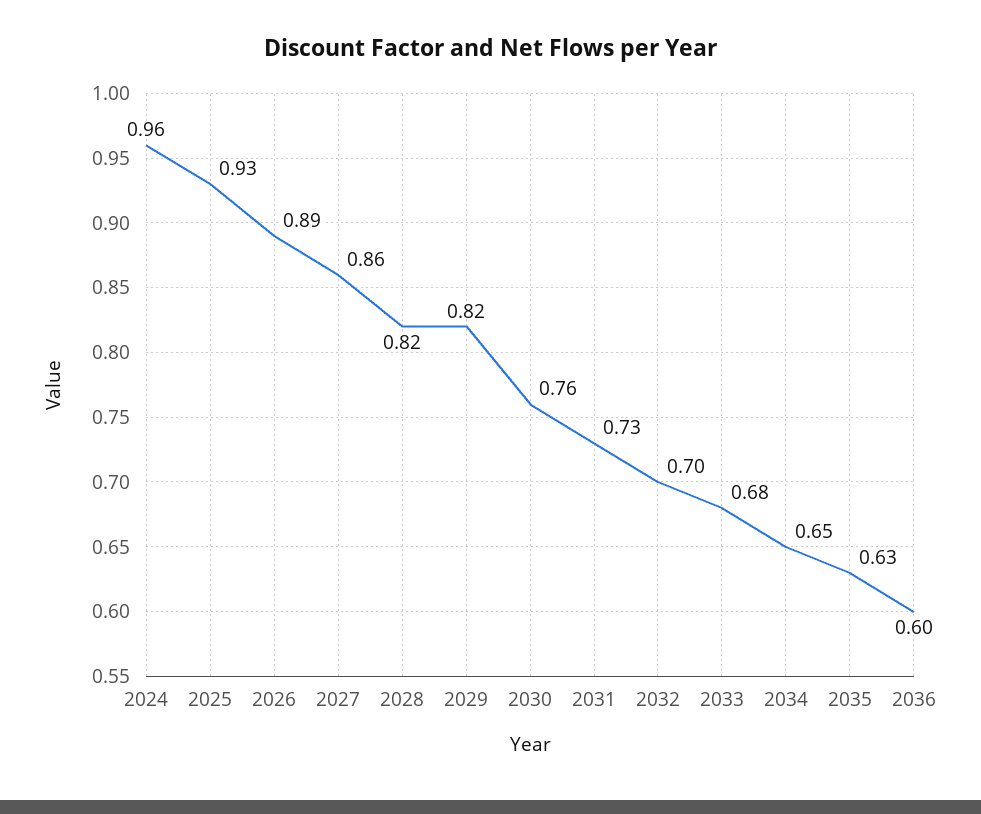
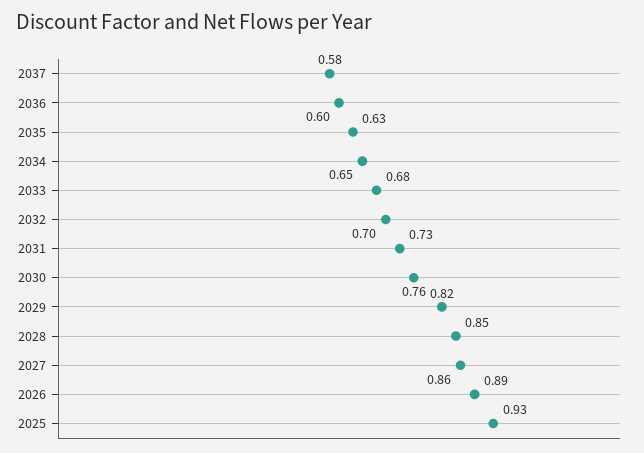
2024: 0.96 -> none
2028: 0.82 -> 0.85
2037: none -> 0.58

